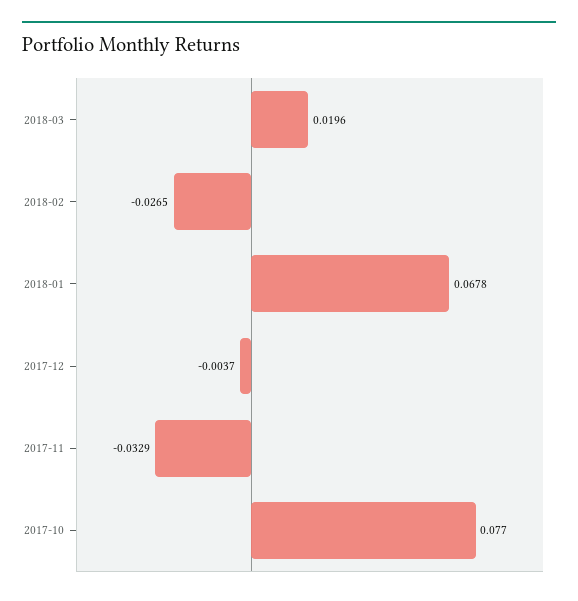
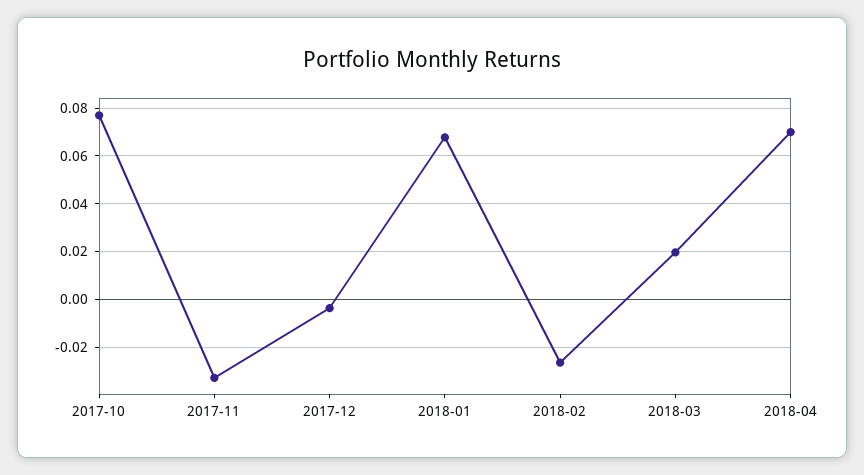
2018-04: none -> 0.07

